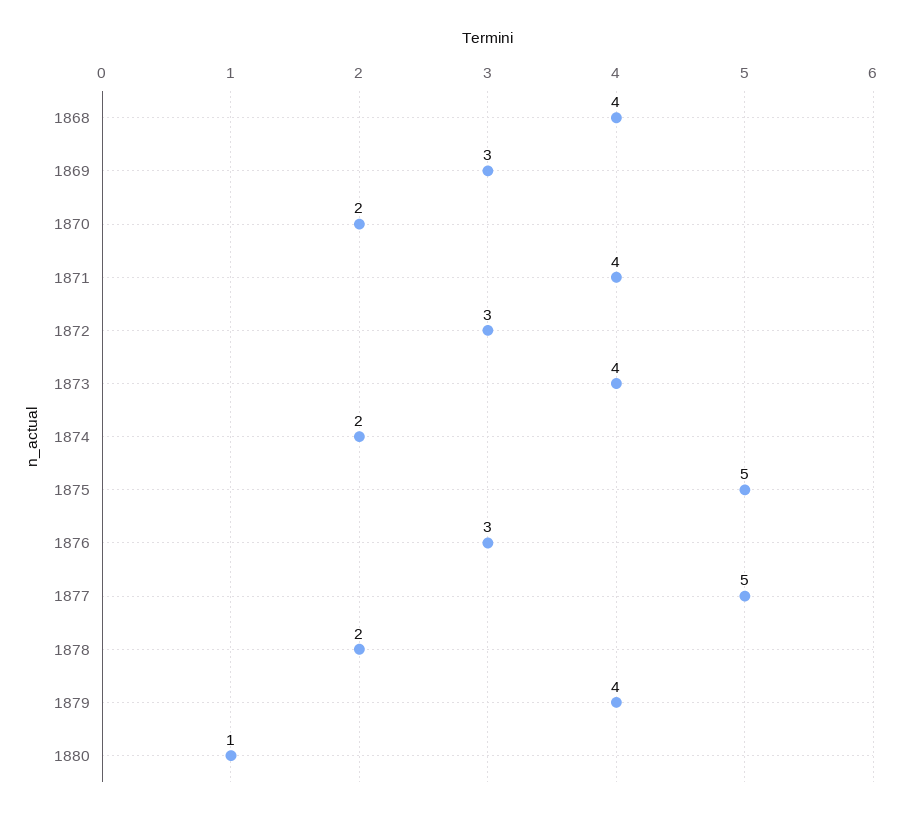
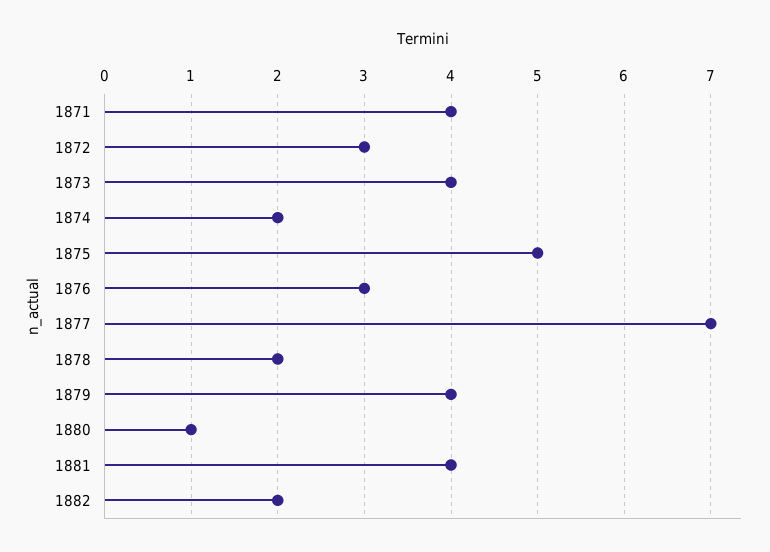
1868: 4 -> none
1869: 3 -> none
1870: 2 -> none
1877: 5 -> 7
1881: none -> 4
1882: none -> 2

